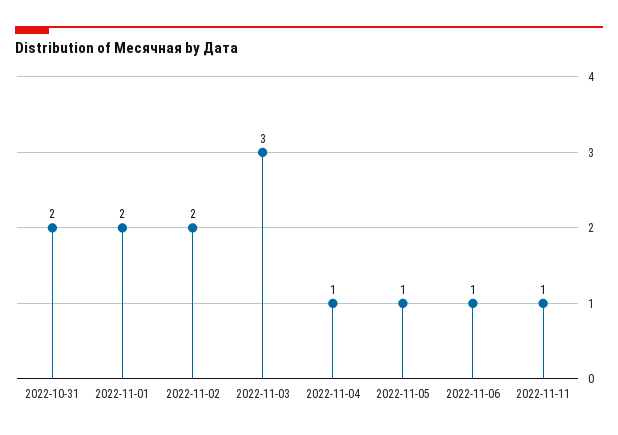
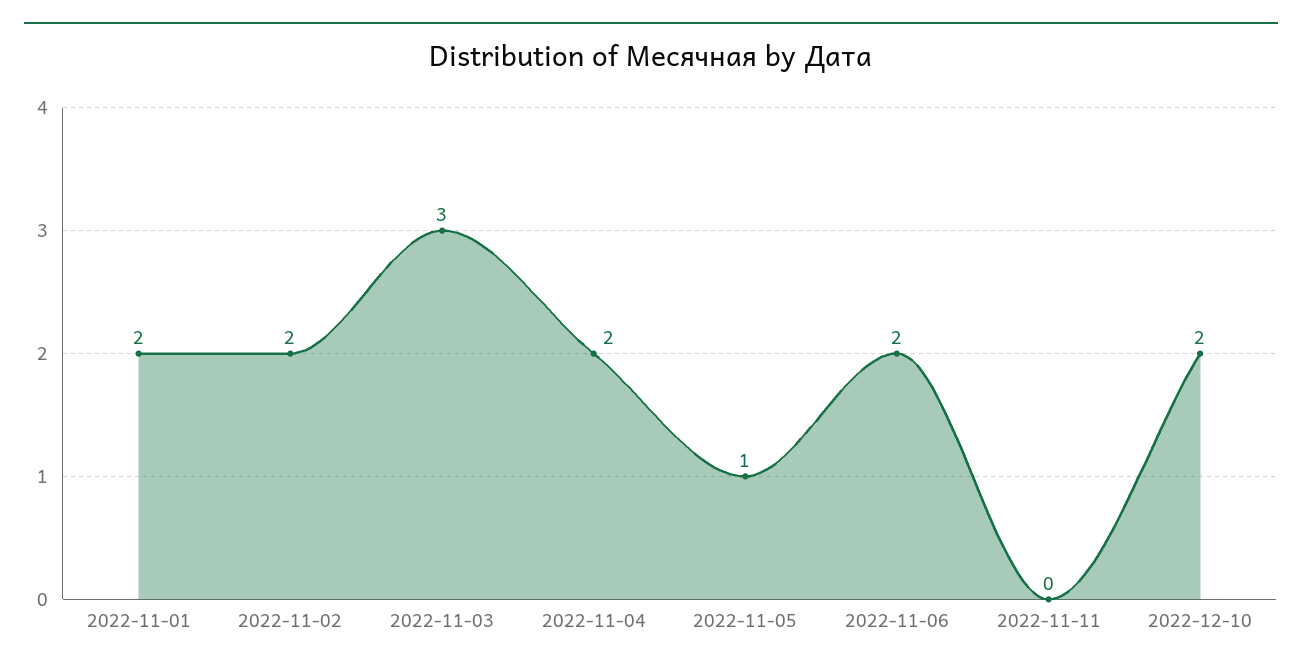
2022-10-31: 2 -> none
2022-11-04: 1 -> 2
2022-11-06: 1 -> 2
2022-11-11: 1 -> 0
2022-12-10: none -> 2

